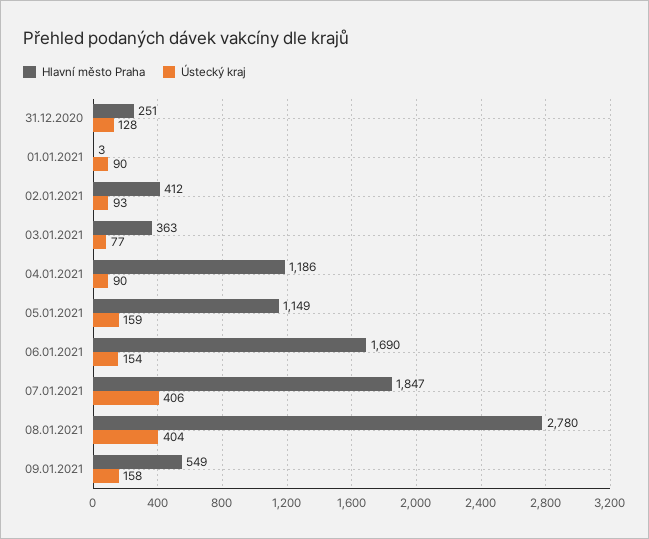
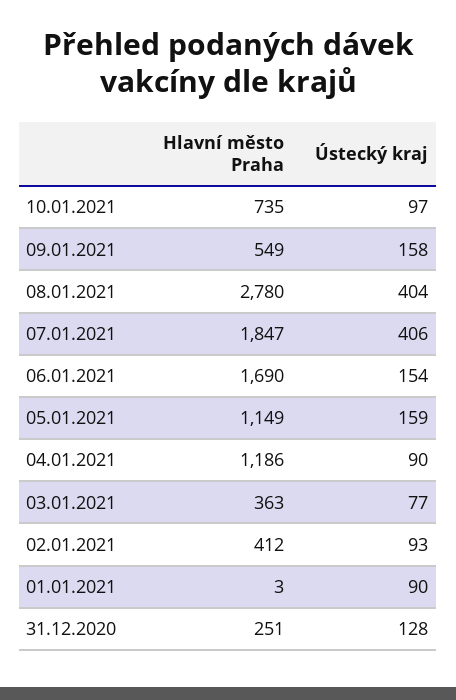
Hlavní město Praha, 10.01.2021: none -> 735
Ústecký kraj, 10.01.2021: none -> 97

